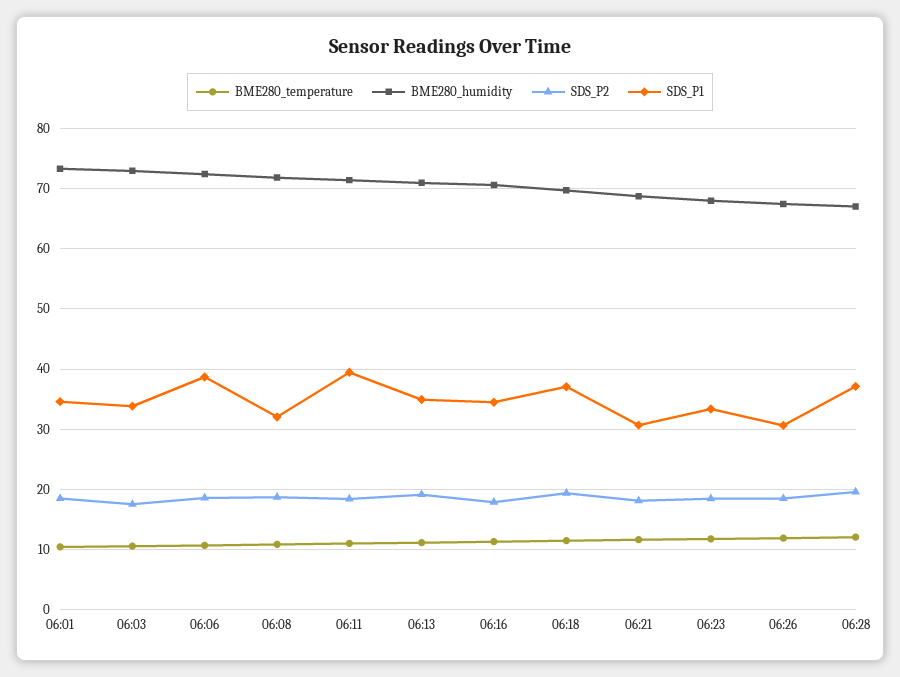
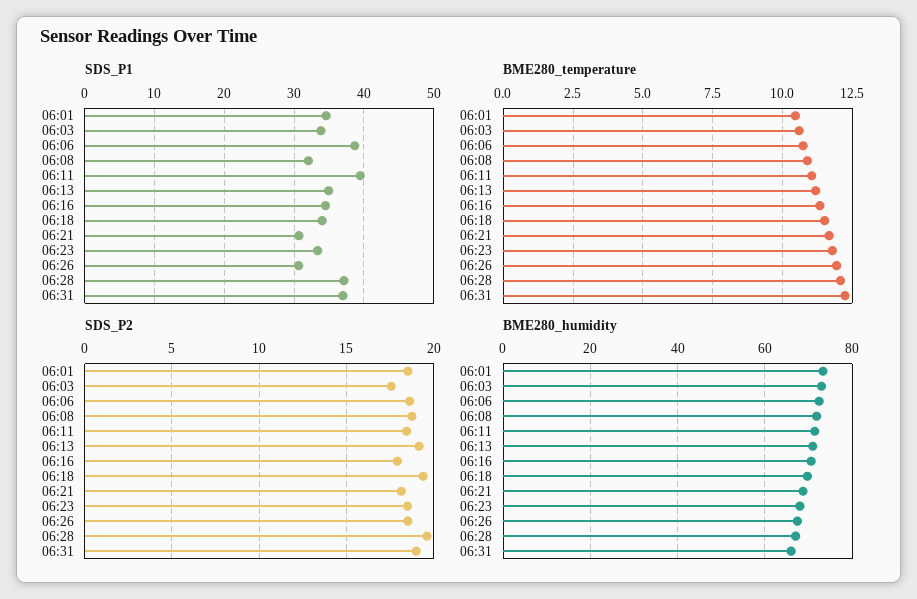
SDS_P1, 06:18: 37 -> 34
SDS_P1, 06:31: none -> 37
BME280_temperature, 06:31: none -> 12.25
SDS_P2, 06:31: none -> 19
BME280_humidity, 06:31: none -> 66

